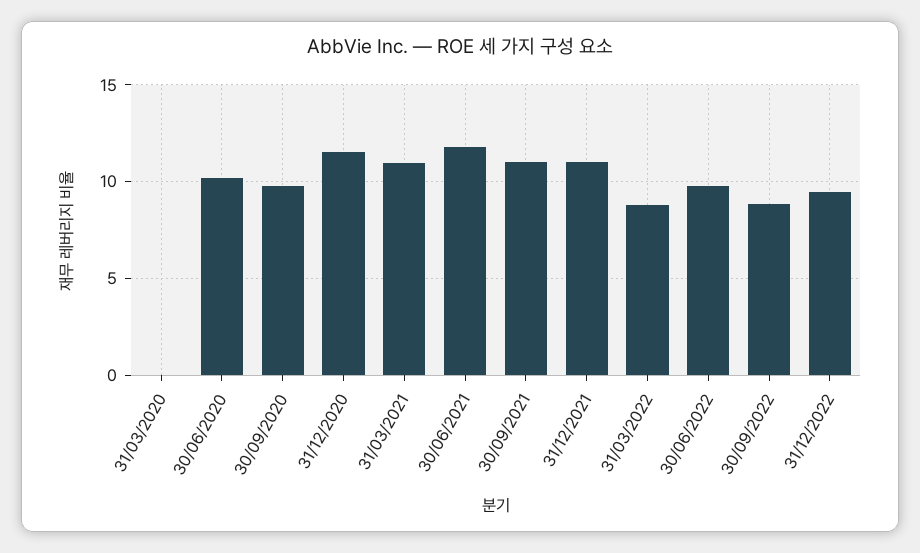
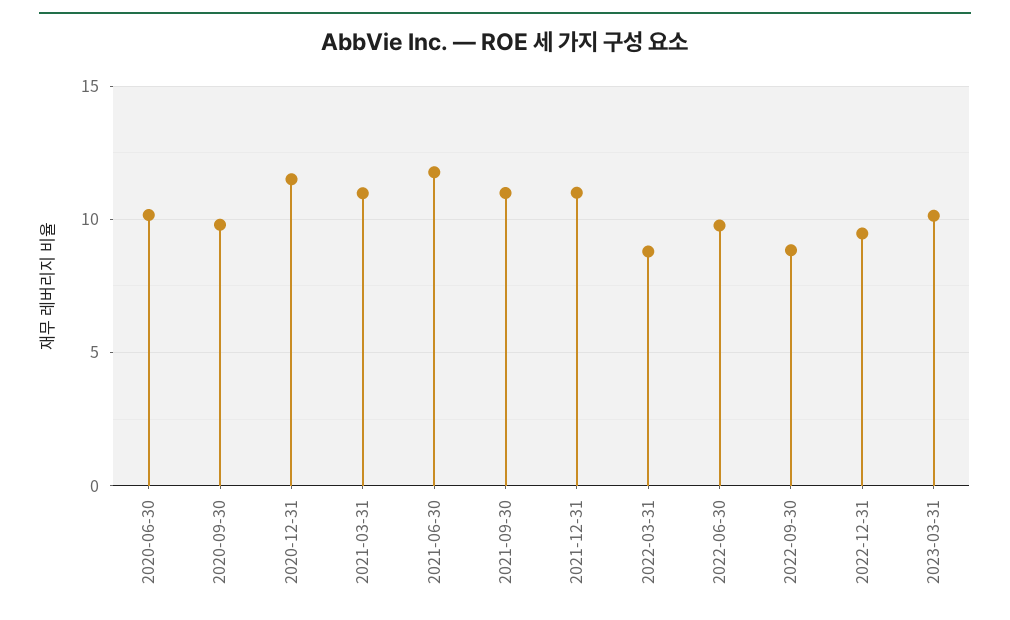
31/03/2020: 0 -> none
2023-03-31: none -> 10

